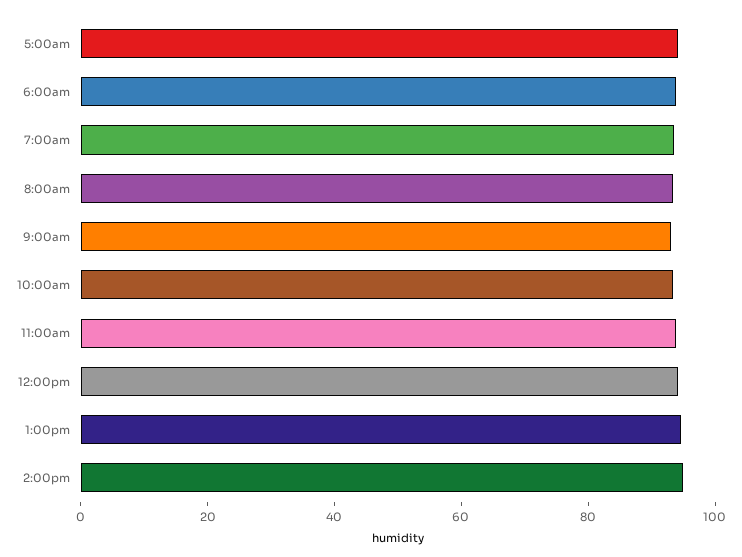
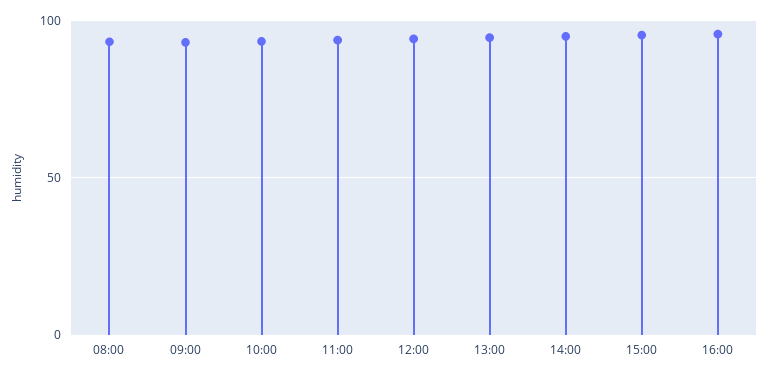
5:00am: 95 -> none
6:00am: 95 -> none
7:00am: 95 -> none
15:00: none -> 95
16:00: none -> 95

